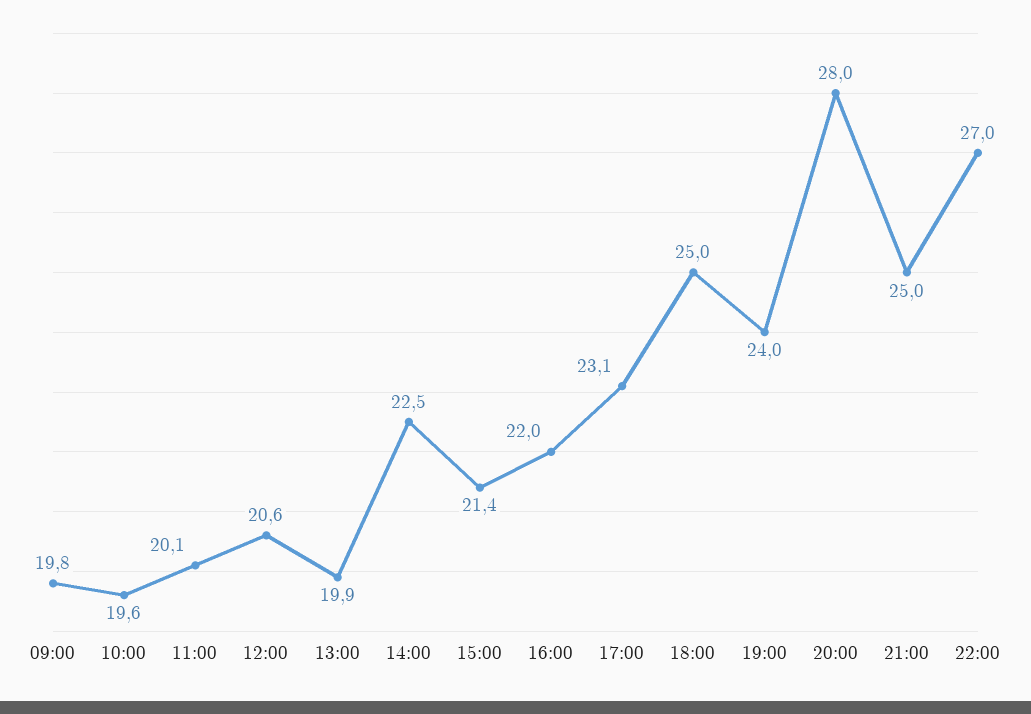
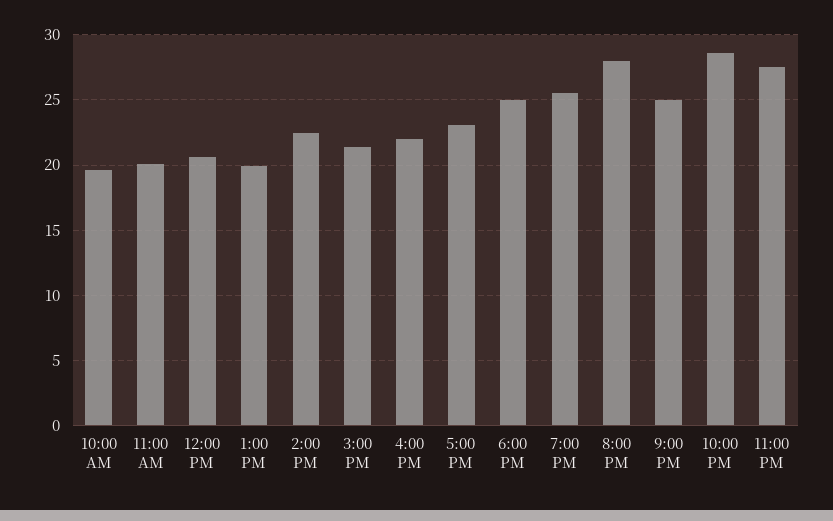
09:00: 19.8 -> none
19:00: 24 -> 25.5
22:00: 27 -> 28.5
11:00 PM: none -> 27.5

